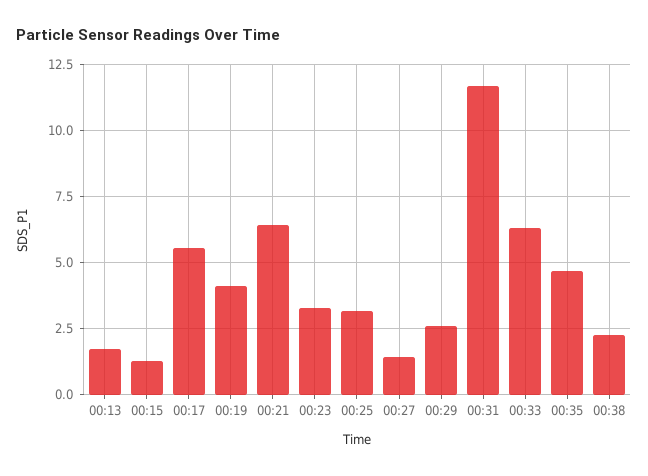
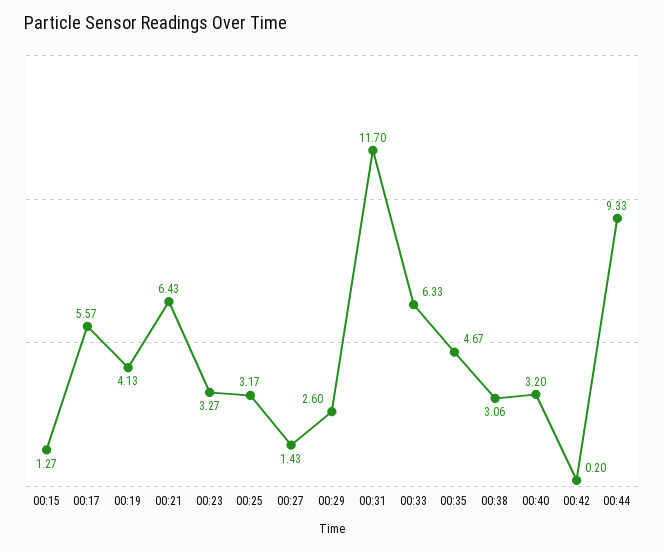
00:13: 1.75 -> none
00:38: 2.25 -> 3.06
00:40: none -> 3.2
00:42: none -> 0.2
00:44: none -> 9.33

